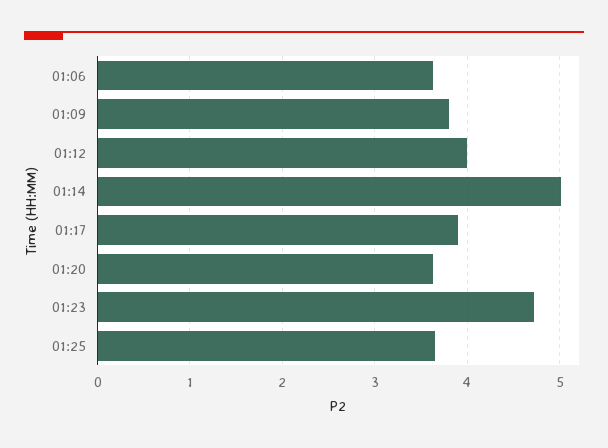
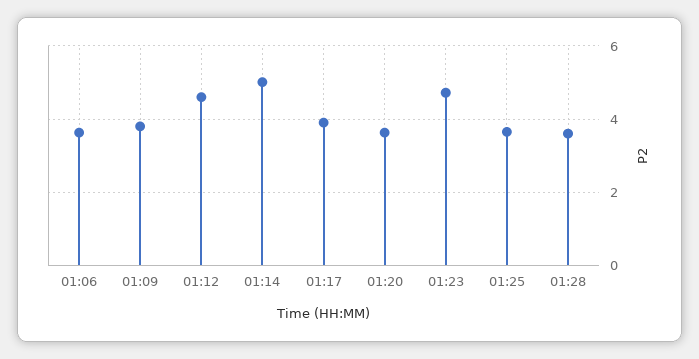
01:12: 4 -> 4.6
01:28: none -> 3.6

